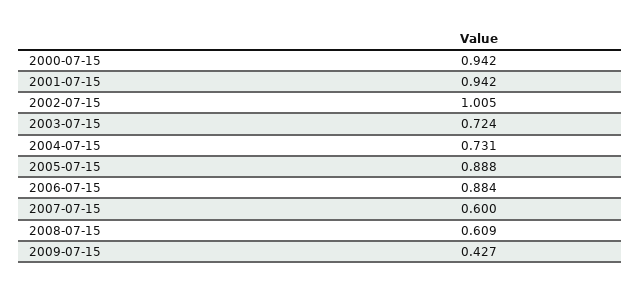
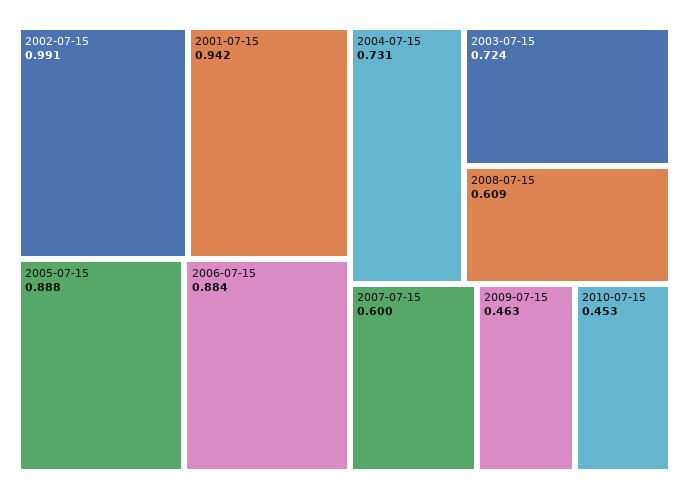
2000-07-15: 0.942 -> none
2002-07-15: 1.005 -> 0.991
2009-07-15: 0.427 -> 0.463
2010-07-15: none -> 0.453

